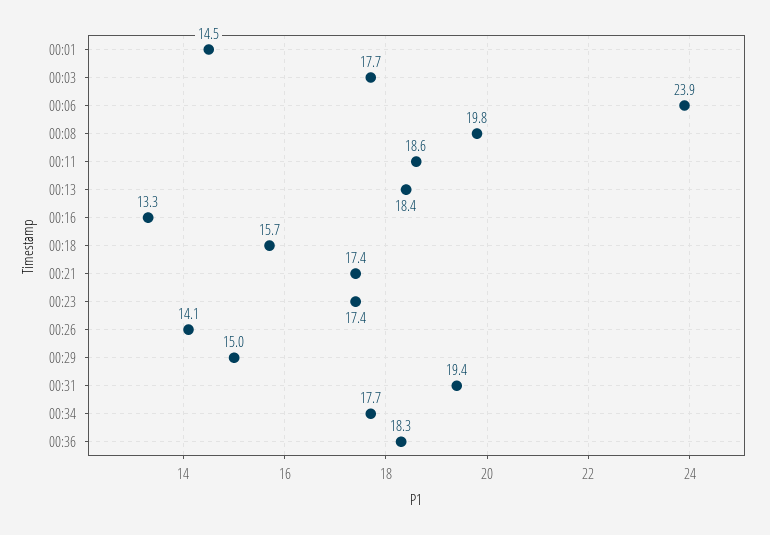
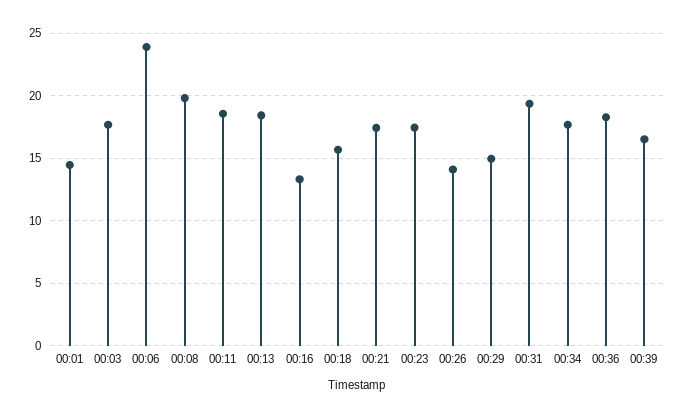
00:39: none -> 16.5

